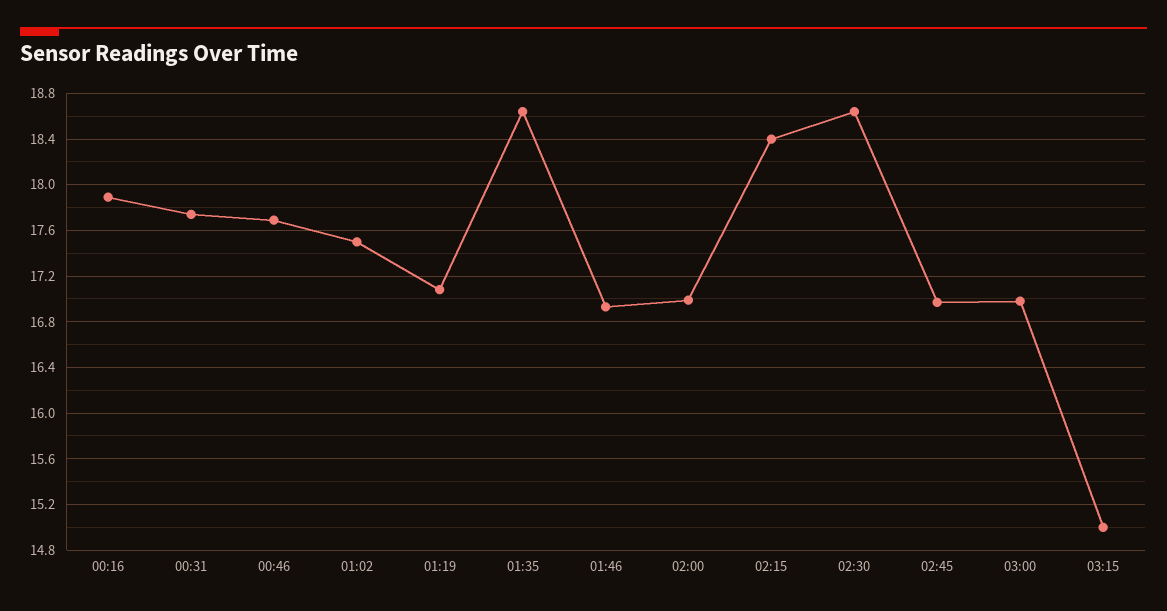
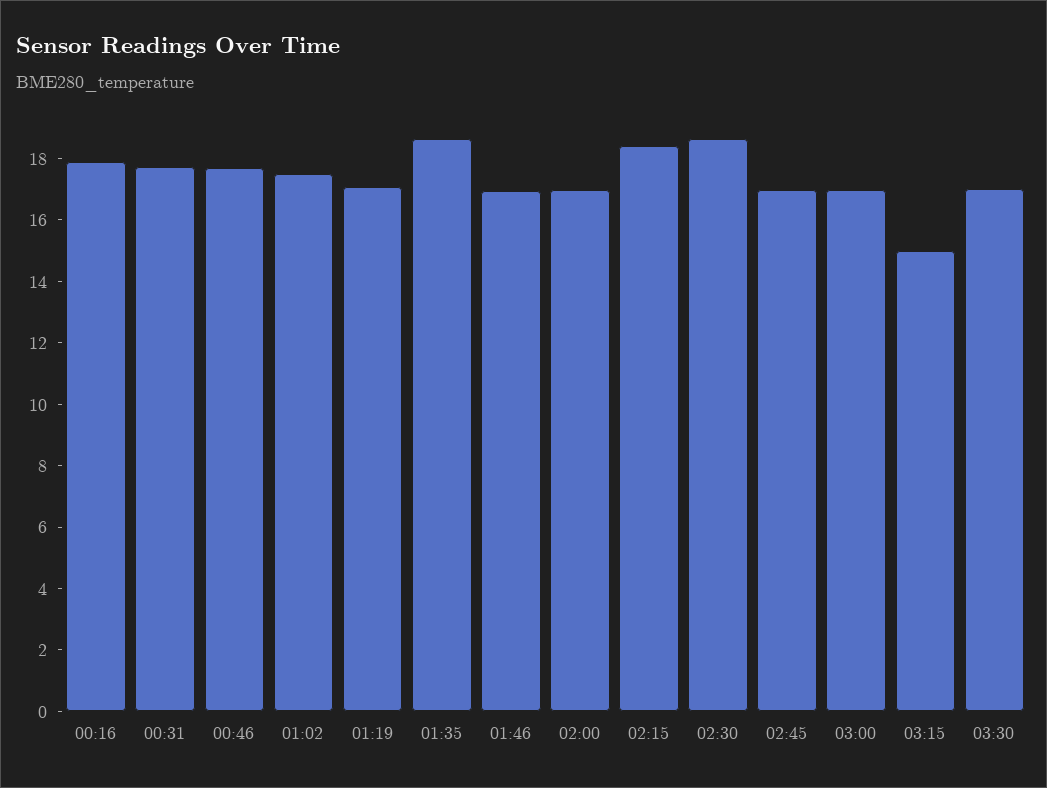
03:30: none -> 17

